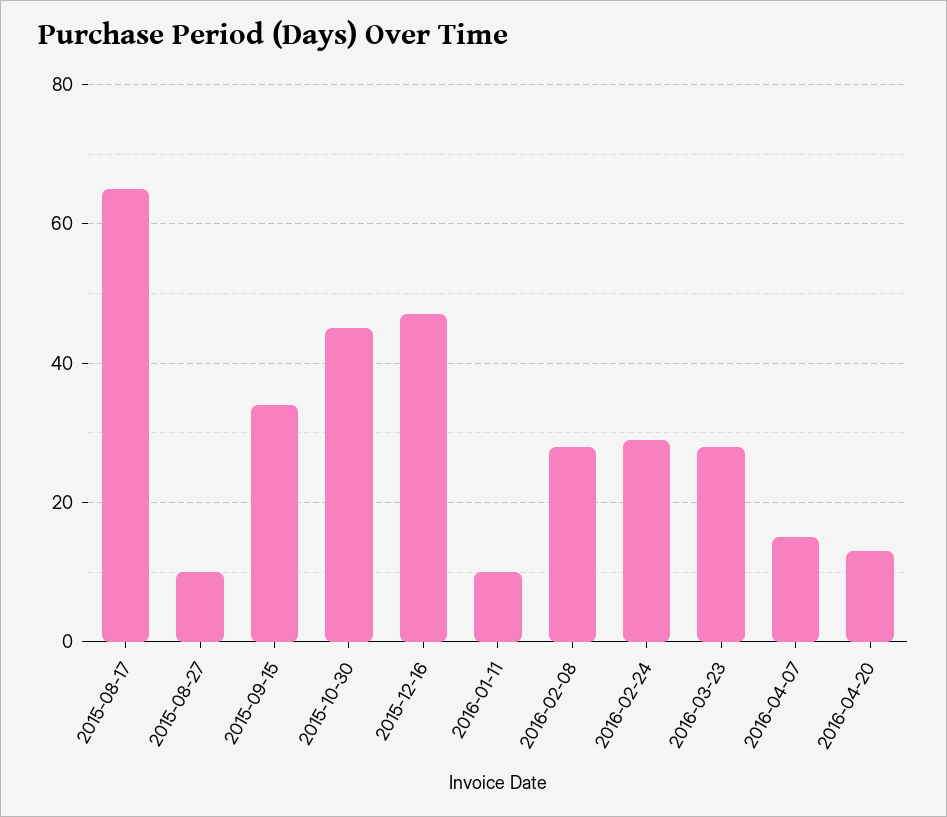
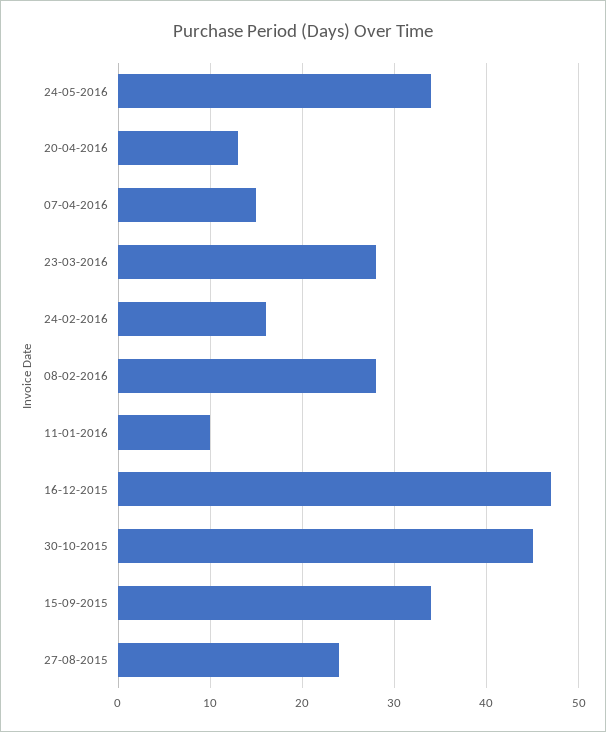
2015-08-17: 65 -> none
2015-08-27: 10 -> 24
2016-02-24: 30 -> 16
24-05-2016: none -> 34

